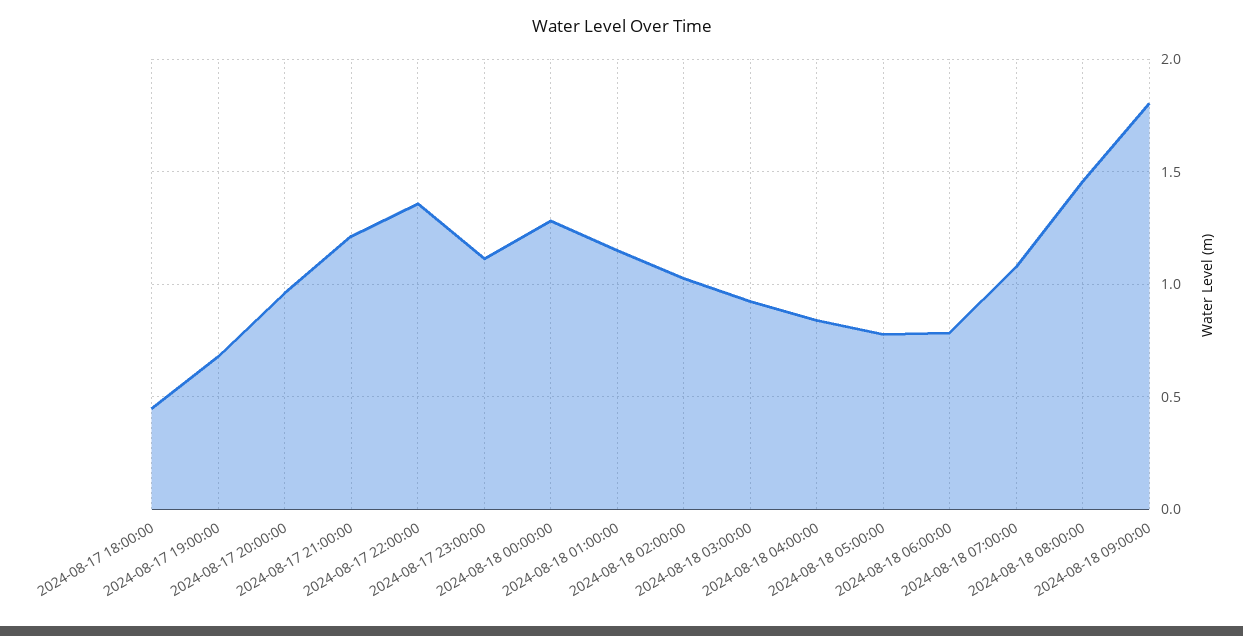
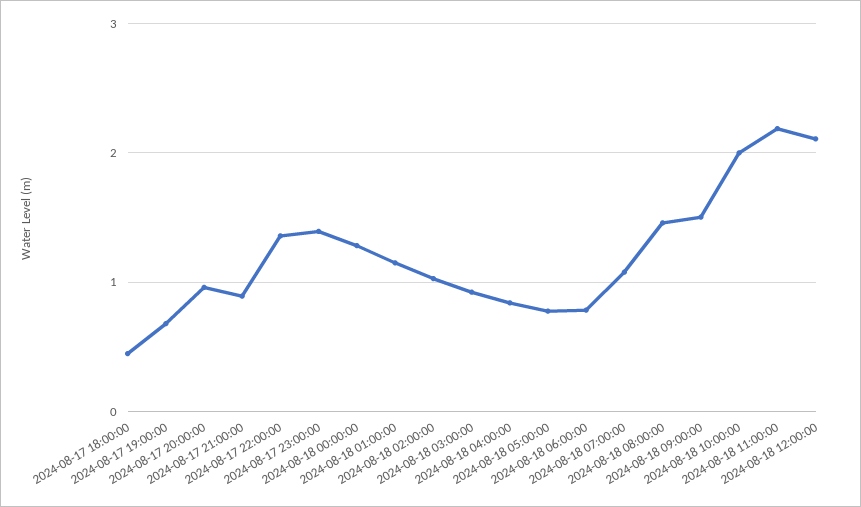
2024-08-17 21:00:00: 1.2 -> 0.9
2024-08-17 23:00:00: 1.1 -> 1.4
2024-08-18 09:00:00: 1.8 -> 1.5
2024-08-18 10:00:00: none -> 2
2024-08-18 11:00:00: none -> 2.2
2024-08-18 12:00:00: none -> 2.1

